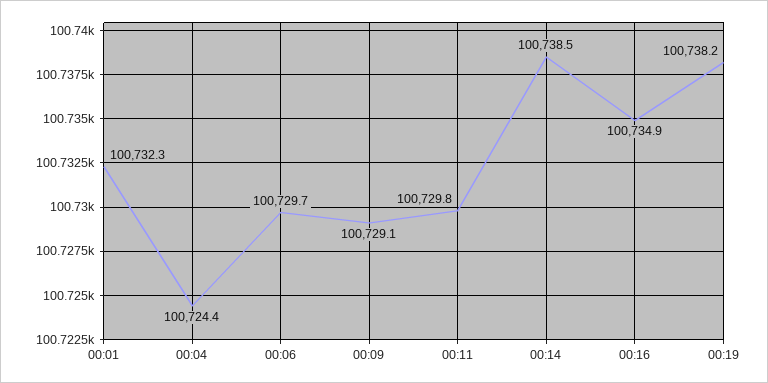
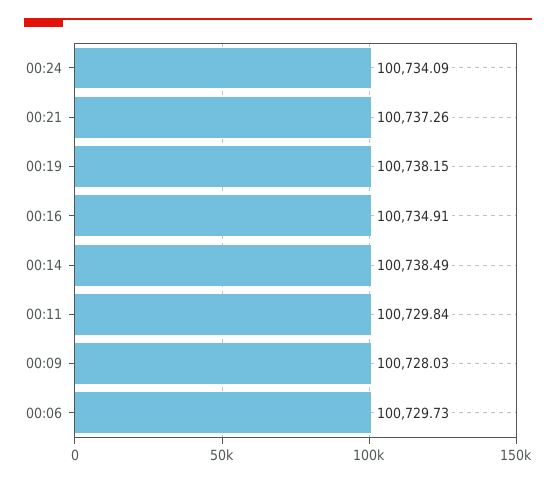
00:01: 100732.3 -> none
00:04: 100724.4 -> none
00:09: 100729.1 -> 100728.03
00:24: none -> 100734.09
00:21: none -> 100737.26

